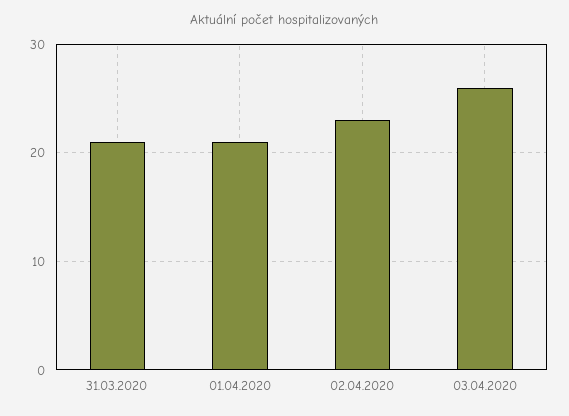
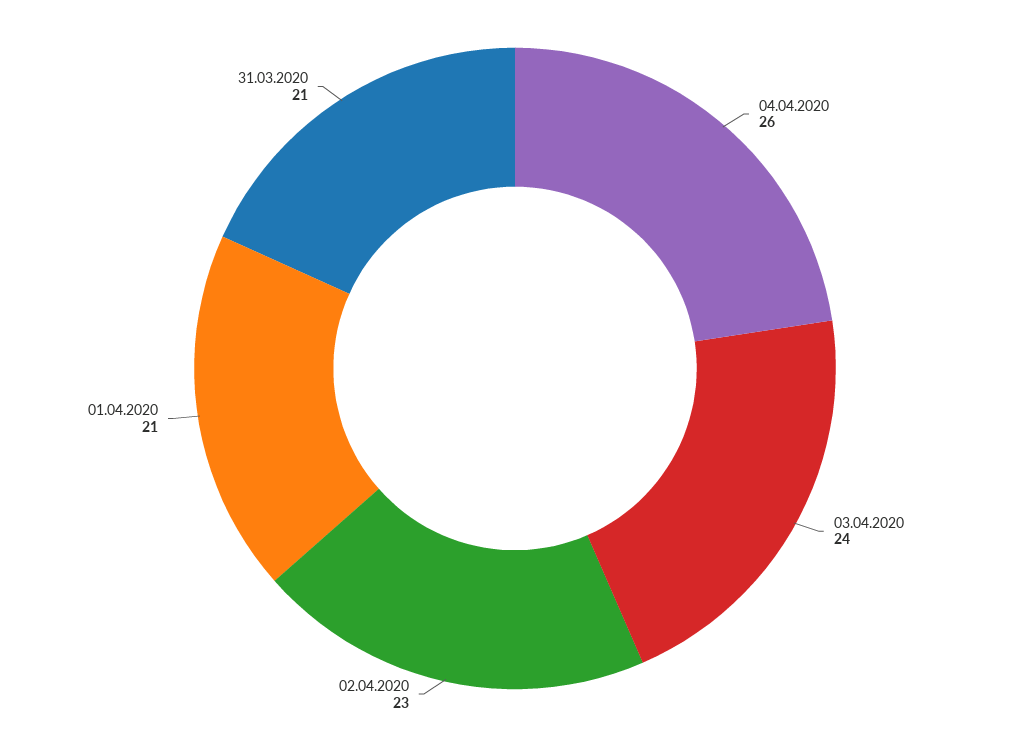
03.04.2020: 26 -> 24
04.04.2020: none -> 26

